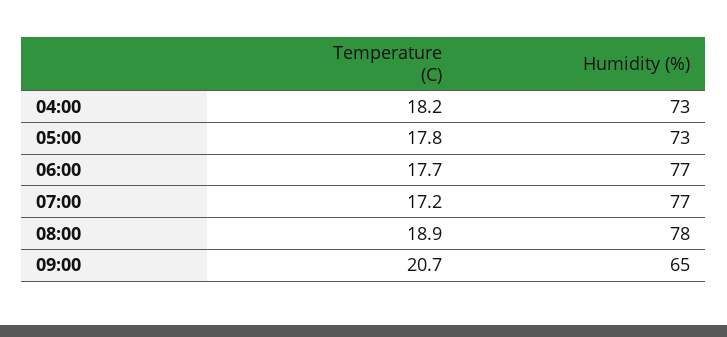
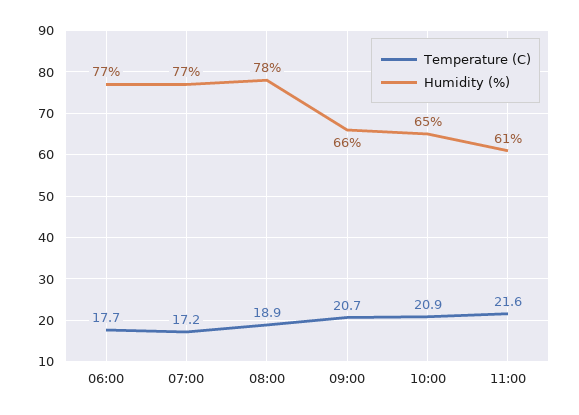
Temperature (C), 04:00: 18.2 -> none
Humidity (%), 04:00: 73 -> none
Temperature (C), 05:00: 17.8 -> none
Humidity (%), 05:00: 73 -> none
Humidity (%), 09:00: 65 -> 66
Temperature (C), 10:00: none -> 20.9
Humidity (%), 10:00: none -> 65
Temperature (C), 11:00: none -> 21.6
Humidity (%), 11:00: none -> 61

